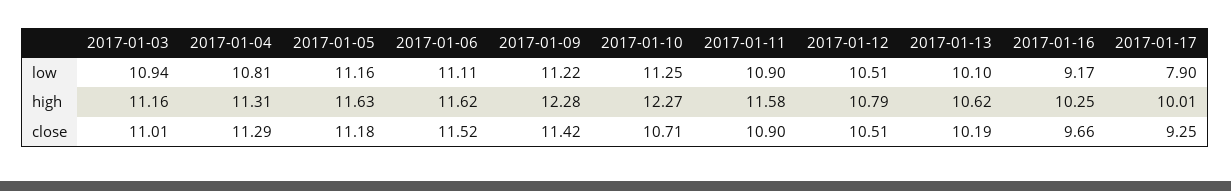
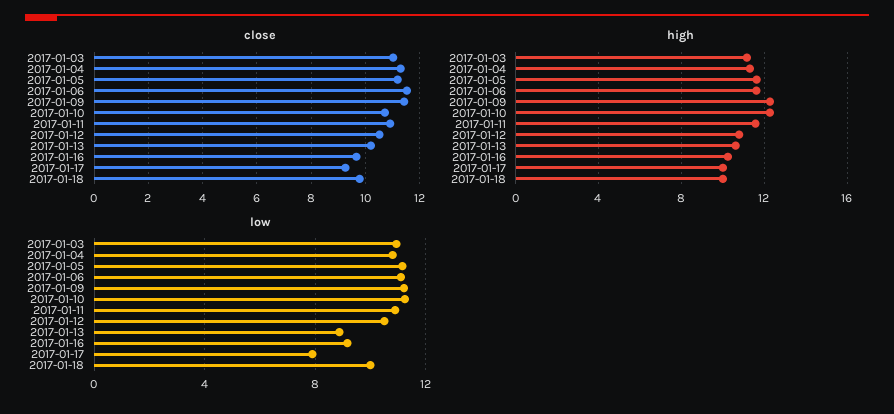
low, 2017-01-13: 10.1 -> 9
close, 2017-01-18: none -> 9.75
high, 2017-01-18: none -> 10
low, 2017-01-18: none -> 10

